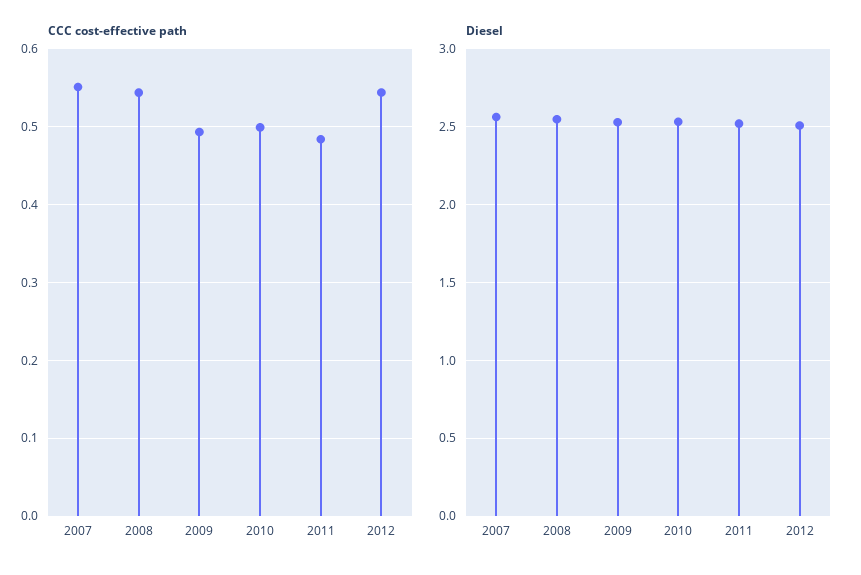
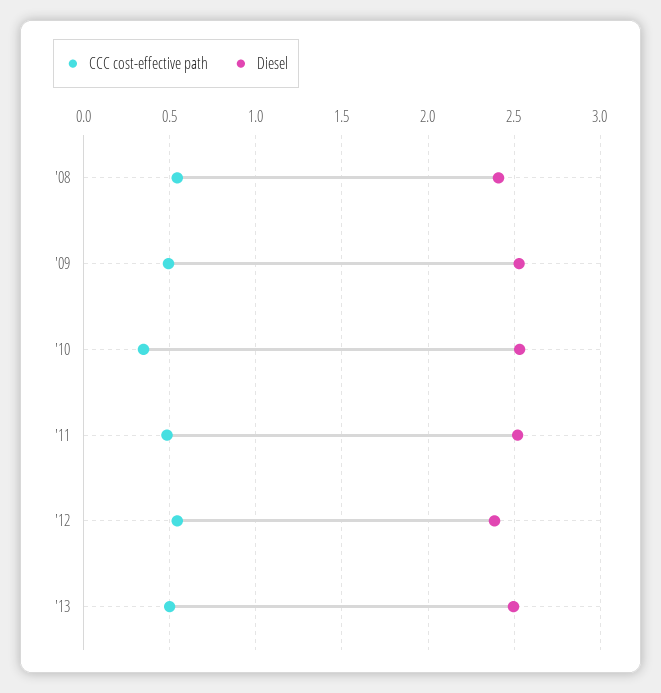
CCC cost-effective path, 2007: 0.55 -> none
CCC cost-effective path, 2010: 0.5 -> 0.35
Diesel, 2007: 2.55 -> none
Diesel, 2008: 2.55 -> 2.4
Diesel, 2012: 2.5 -> 2.4
CCC cost-effective path, '13: none -> 0.5
Diesel, '13: none -> 2.5

